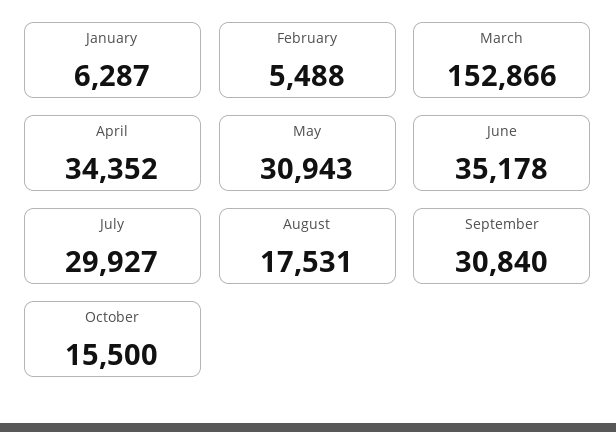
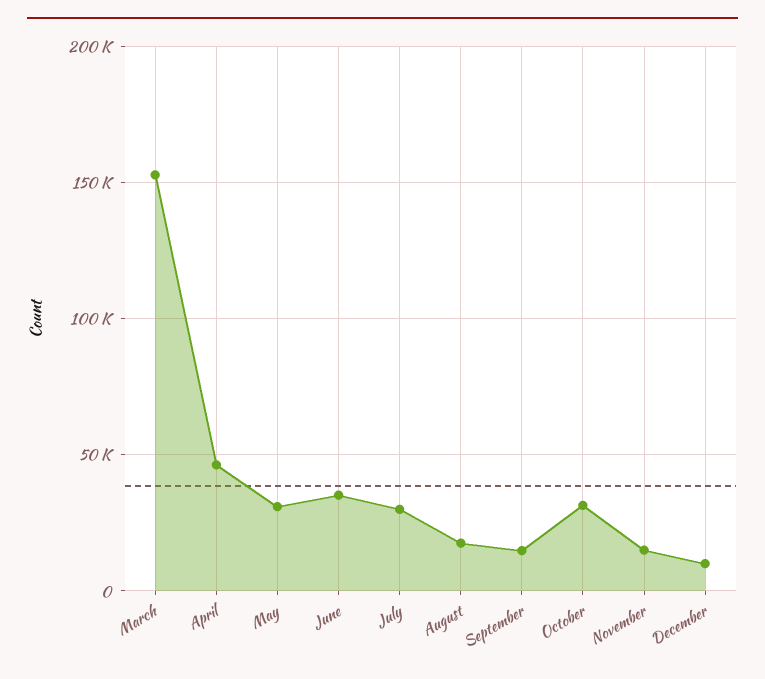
January: 6287 -> none
February: 5488 -> none
April: 34352 -> 45000
September: 30840 -> 15000
October: 15500 -> 30000
November: none -> 15000
December: none -> 10000

